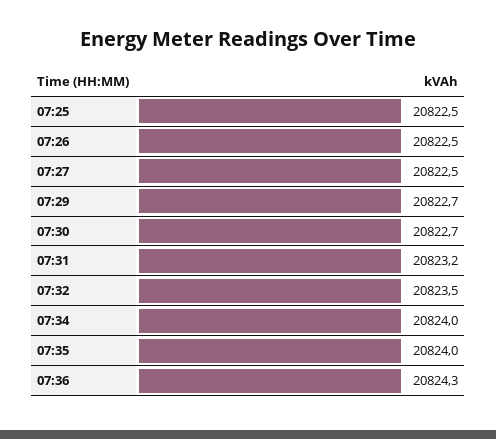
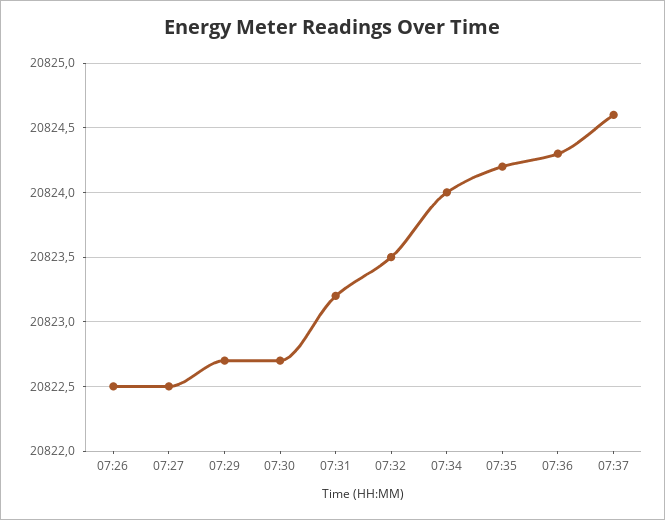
07:25: 20822.5 -> none
07:35: 20824 -> 20824.2
07:37: none -> 20824.6

